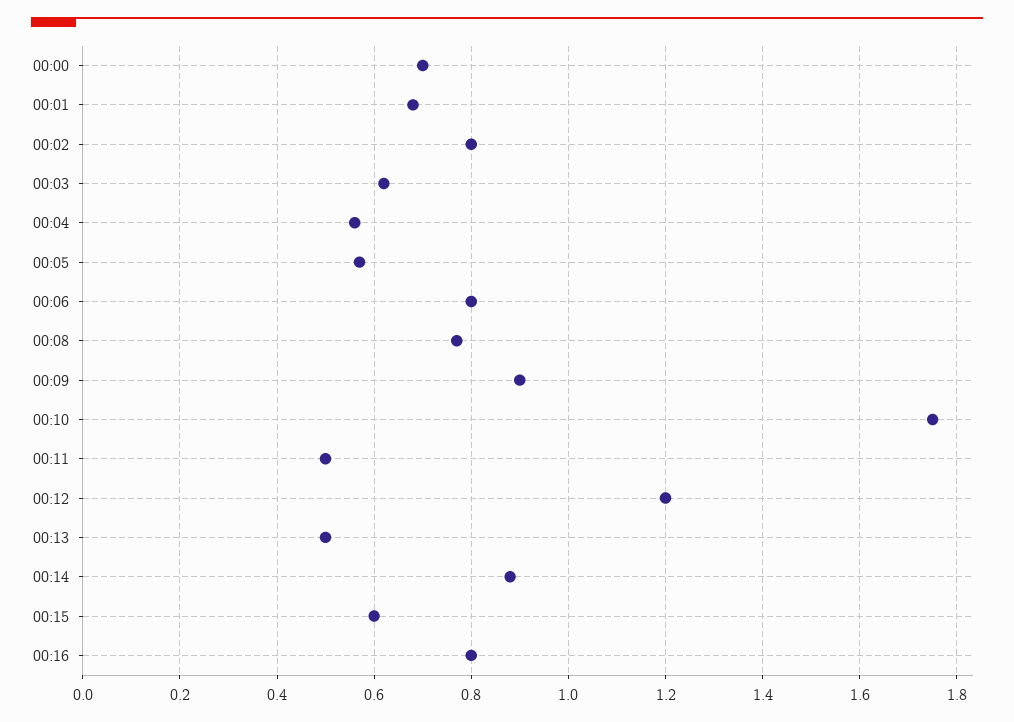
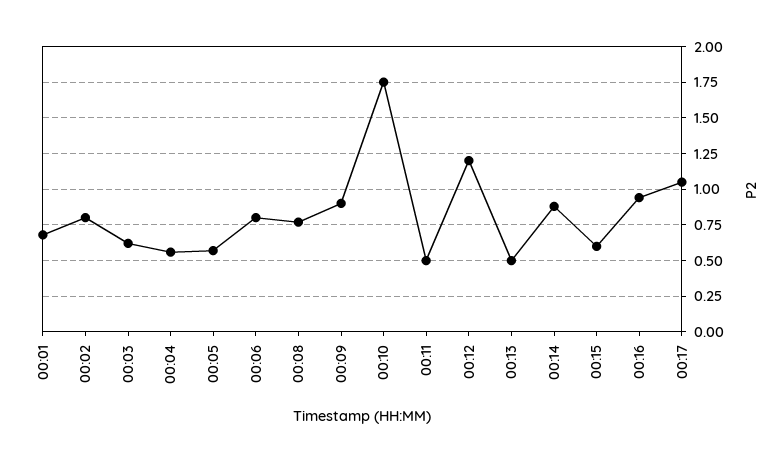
00:00: 0.7 -> none
00:16: 0.8 -> 0.95
00:17: none -> 1.05

